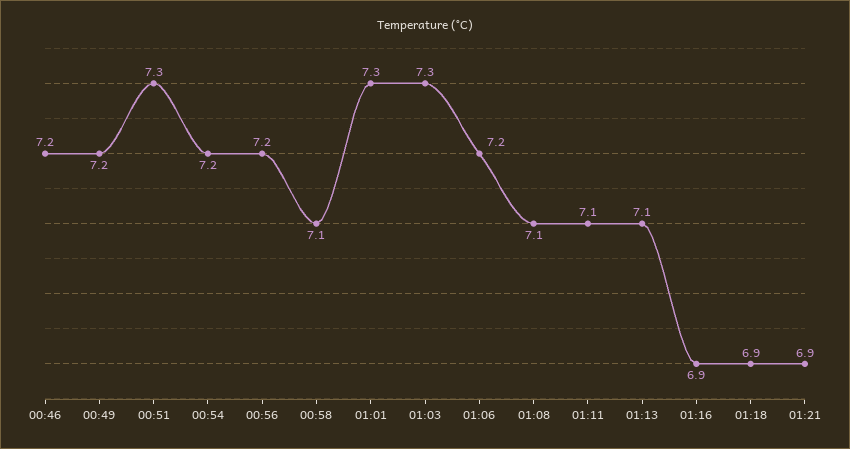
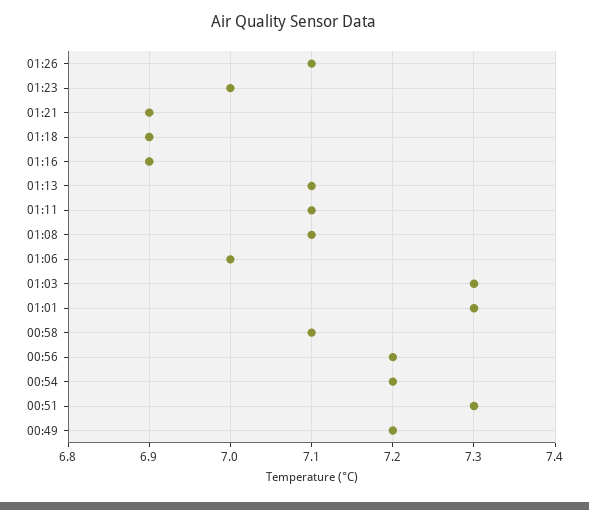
00:46: 7.2 -> none
01:06: 7.2 -> 7
01:26: none -> 7.1
01:23: none -> 7

